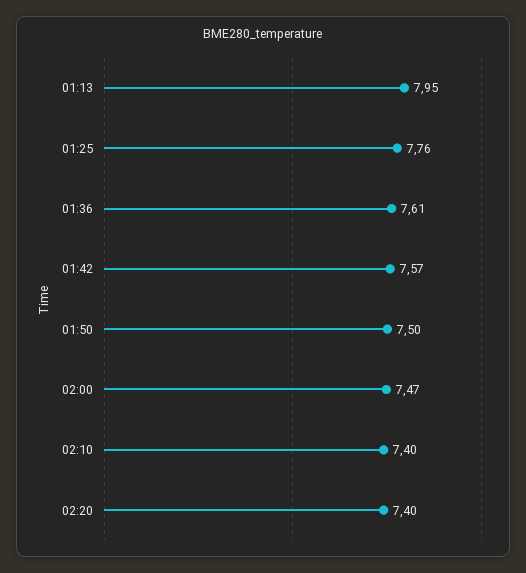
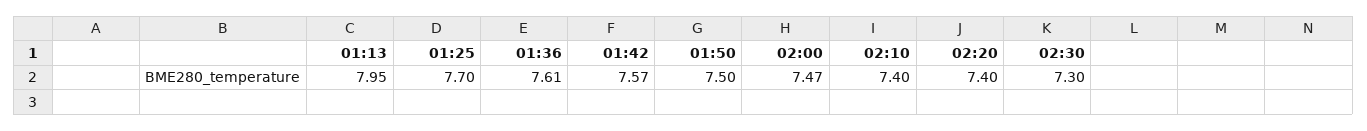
01:25: 7.76 -> 7.7
02:30: none -> 7.3

